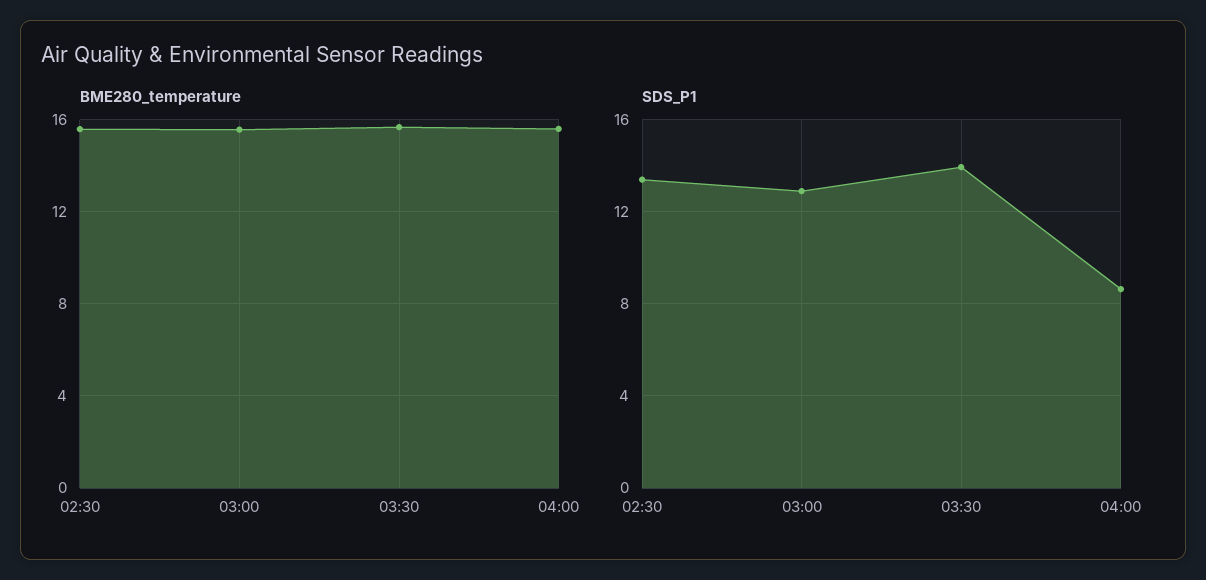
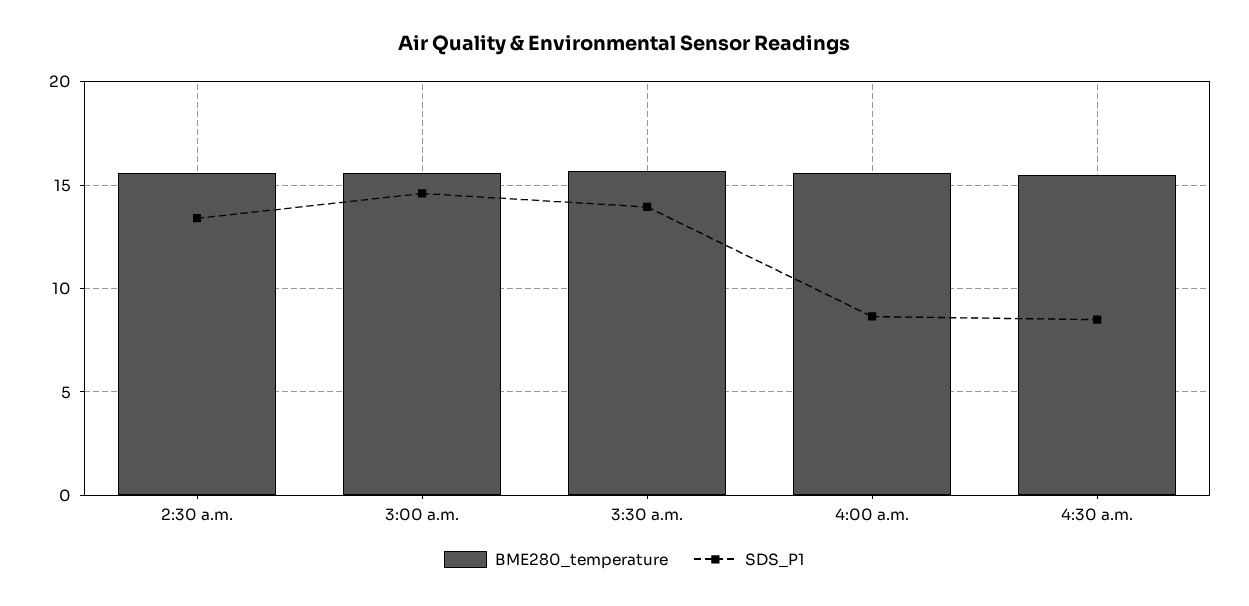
SDS_P1, 03:00: 13 -> 14.5
BME280_temperature, 4:30 a.m.: none -> 15.5
SDS_P1, 4:30 a.m.: none -> 8.5

